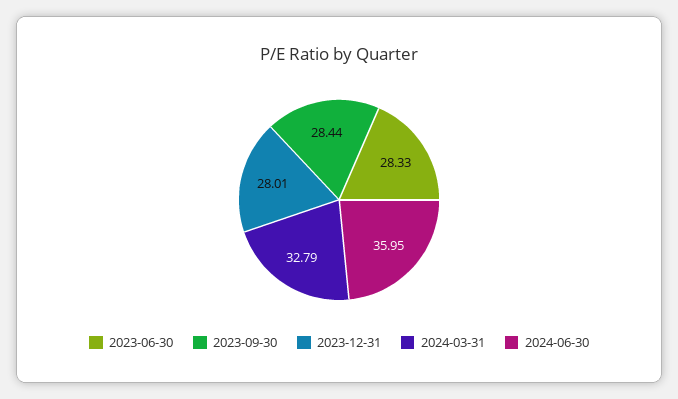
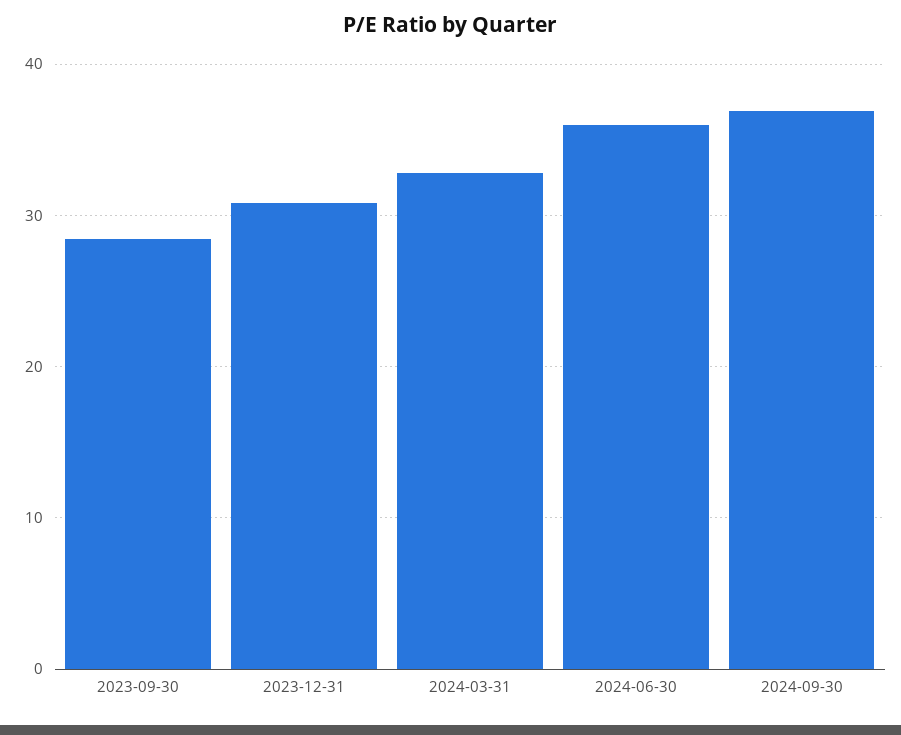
2023-06-30: 28.33 -> none
2023-12-31: 28.01 -> 31
2024-09-30: none -> 37

